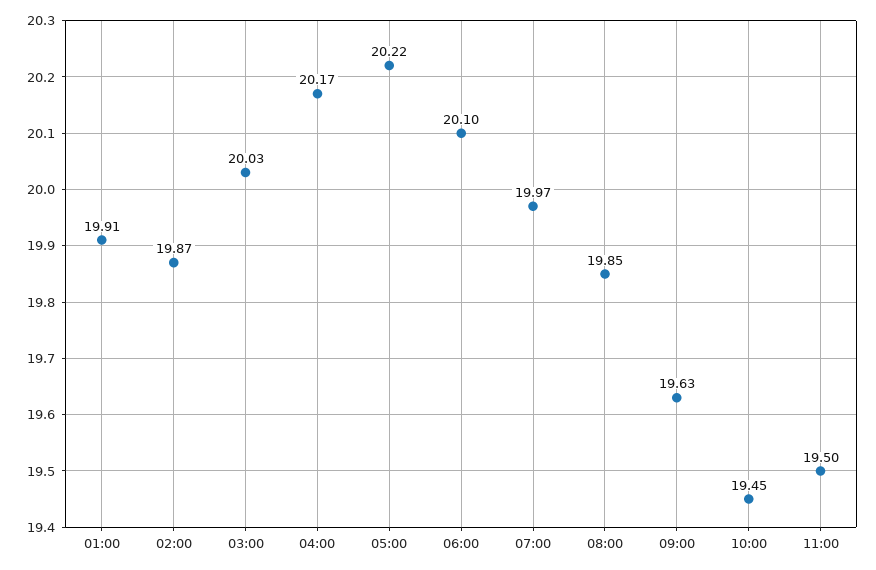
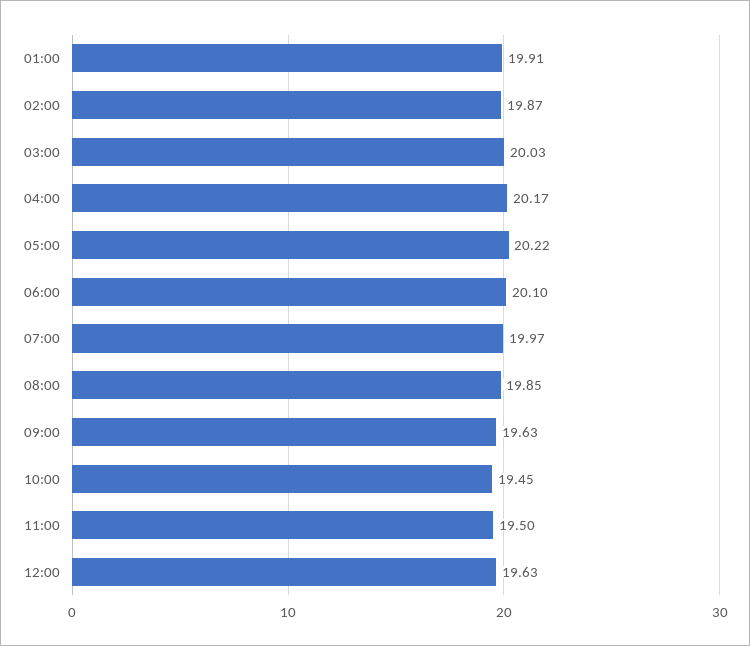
12:00: none -> 19.63

